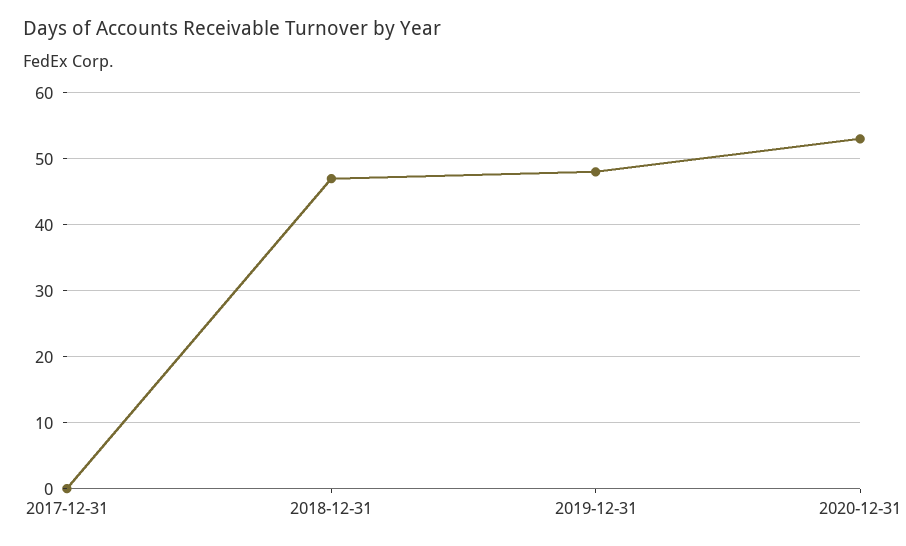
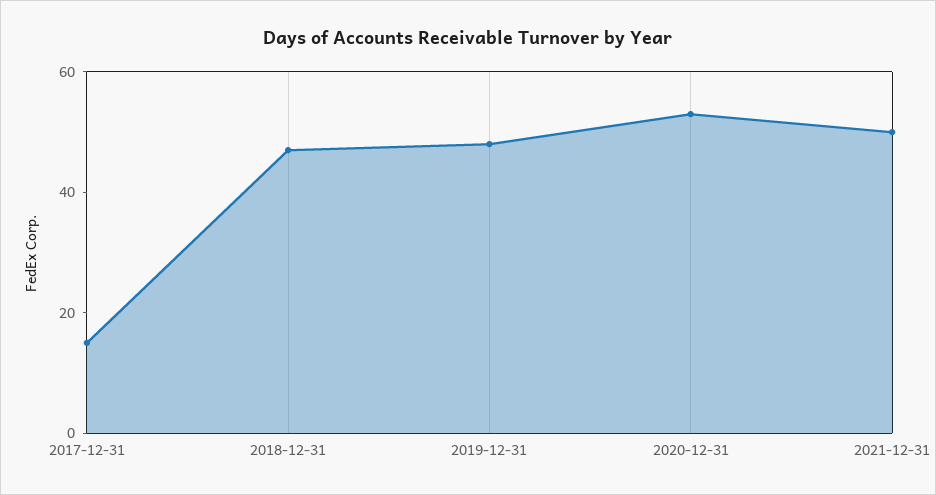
2017-12-31: 0 -> 15
2021-12-31: none -> 50

